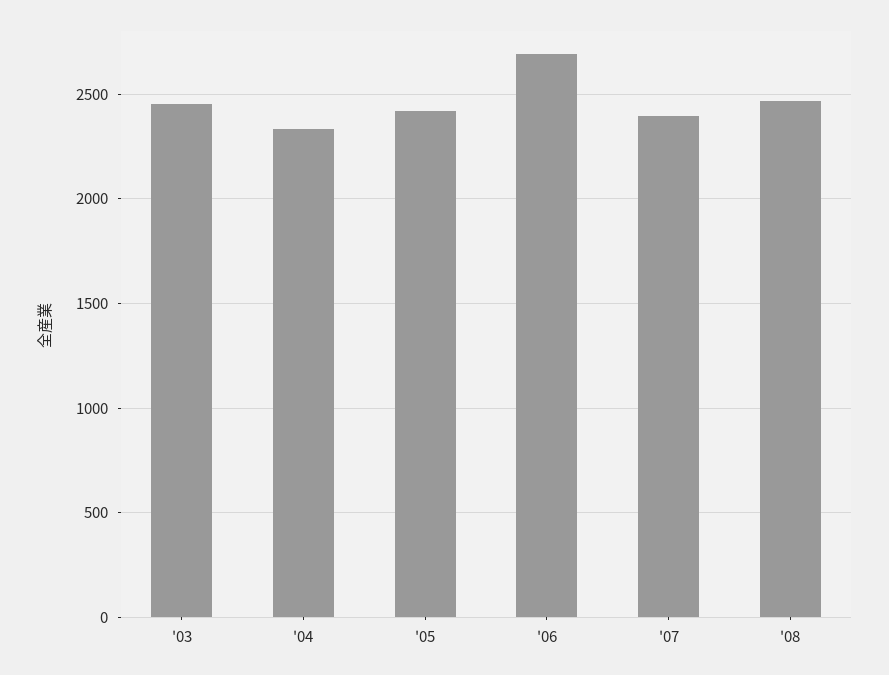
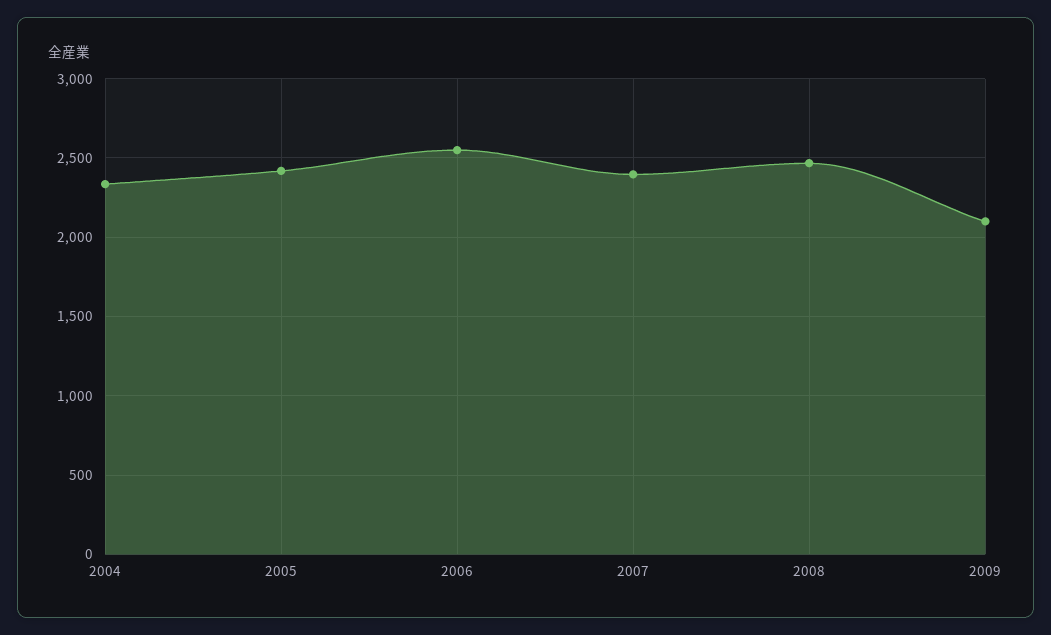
'03: 2450 -> none
'06: 2700 -> 2550
2009: none -> 2100

